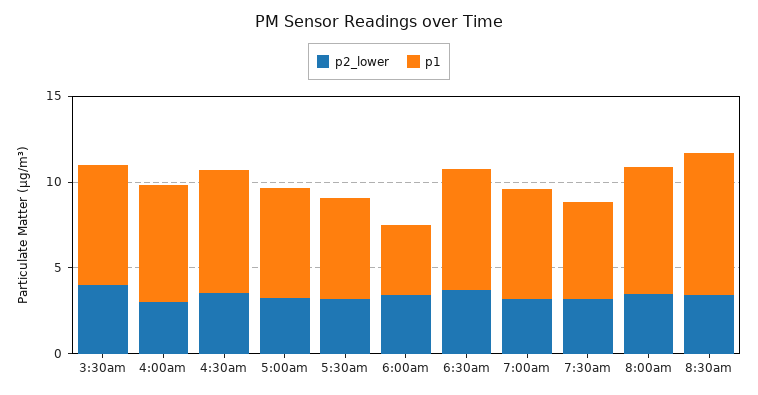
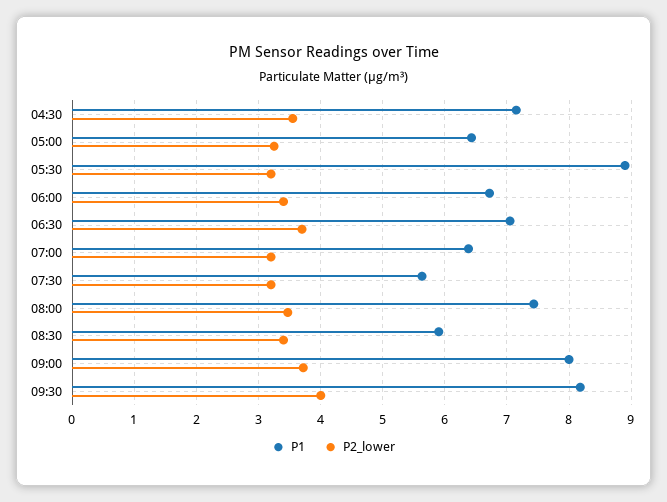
p2_lower, 3:30am: 4 -> none
p1, 3:30am: 7 -> none
p2_lower, 4:00am: 3 -> none
p1, 4:00am: 7 -> none
p1, 5:30am: 6 -> 8.9
p1, 6:00am: 4 -> 6.7
p1, 8:30am: 8 -> 5.9
p1, 09:00: none -> 8
p2_lower, 09:00: none -> 3.7
p1, 09:30: none -> 8.2
p2_lower, 09:30: none -> 4

